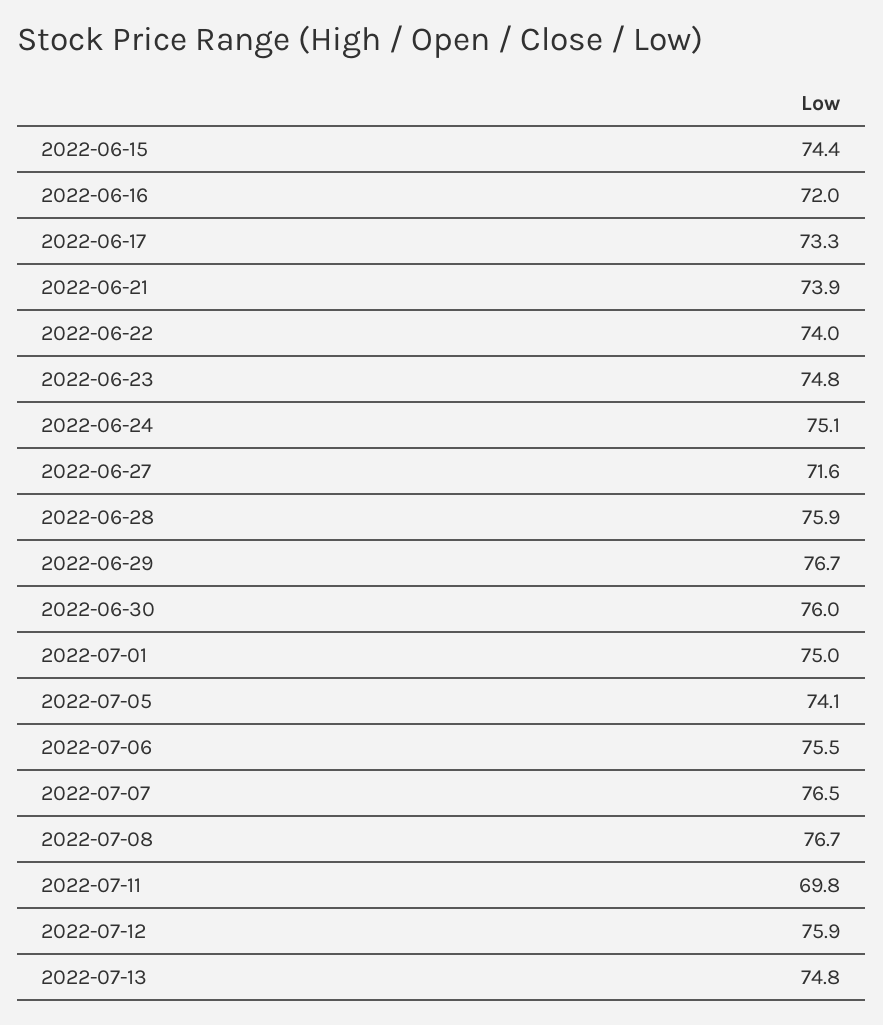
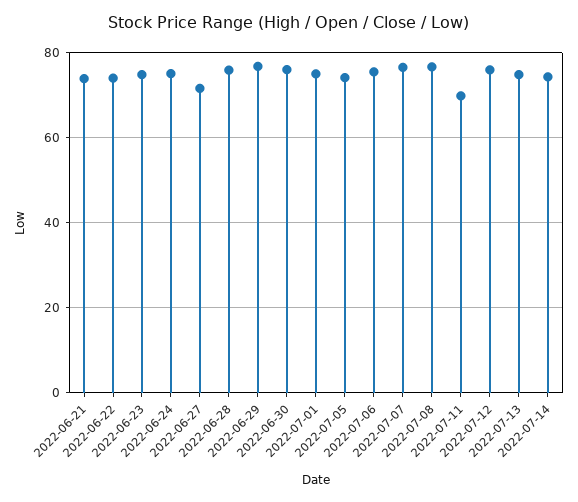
2022-06-15: 74.4 -> none
2022-06-16: 72 -> none
2022-06-17: 73.3 -> none
2022-07-14: none -> 74

